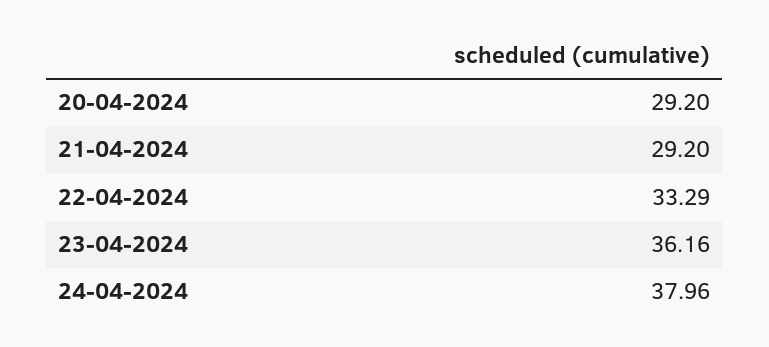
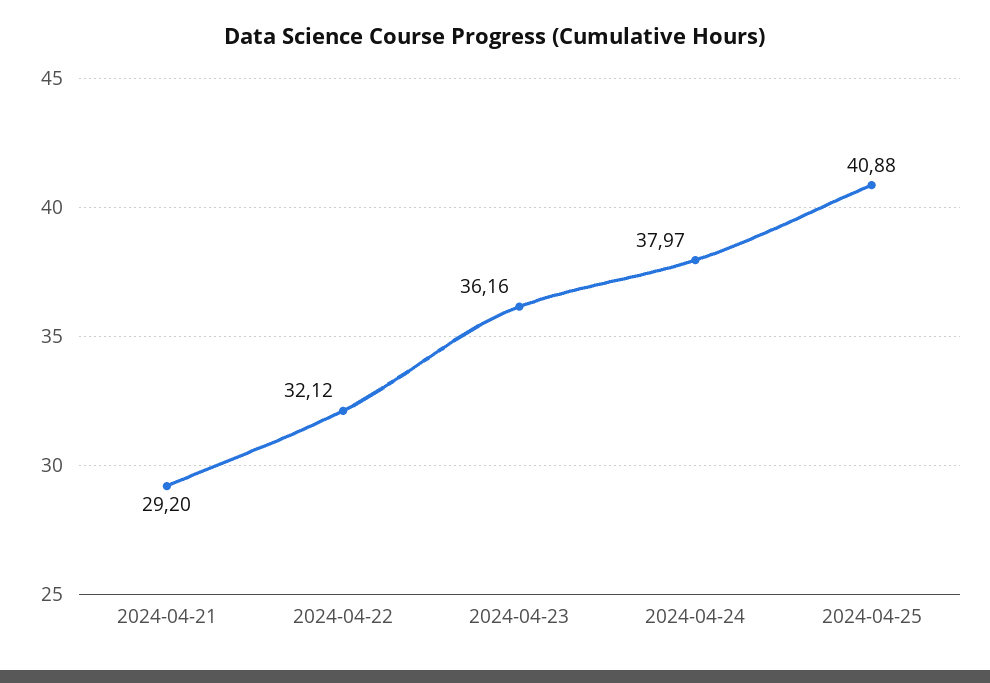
20-04-2024: 29.2 -> none
22-04-2024: 33.29 -> 32.12
24-04-2024: 37.96 -> 37.97
2024-04-25: none -> 40.88

